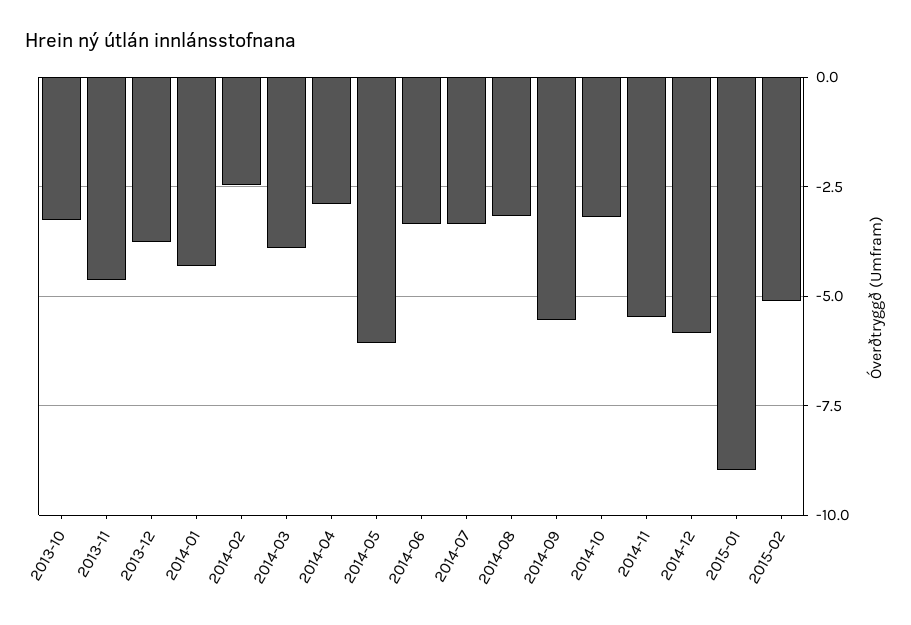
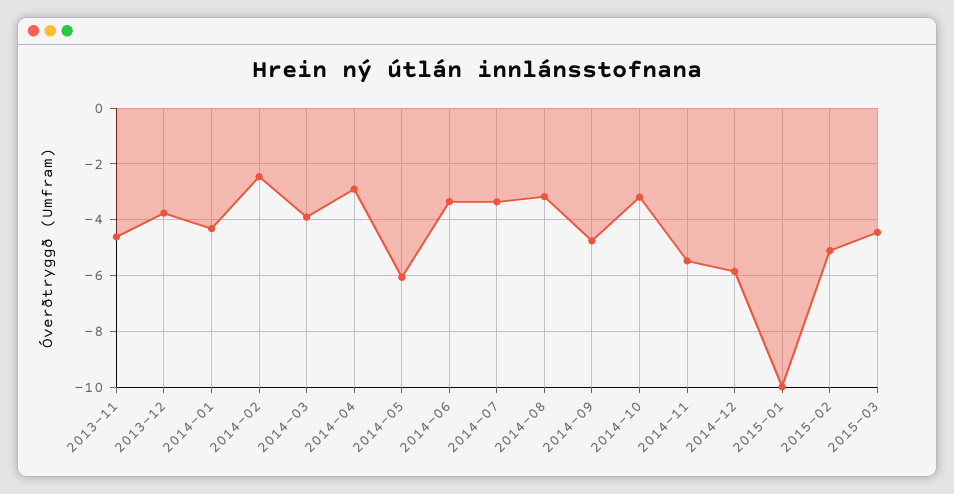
2013-10: -3.25 -> none
2014-09: -5.5 -> -4.75
2015-01: -9 -> -10
2015-03: none -> -4.5

